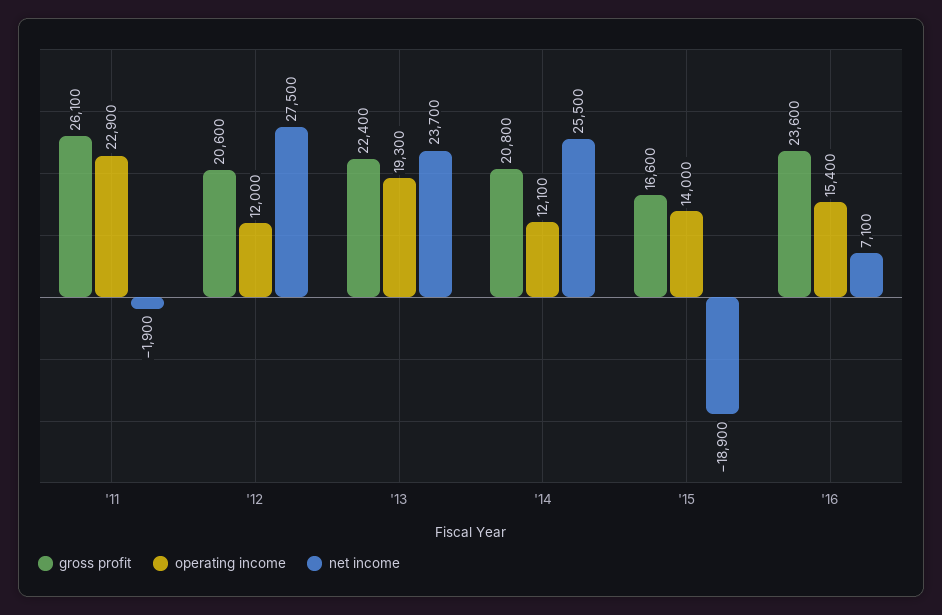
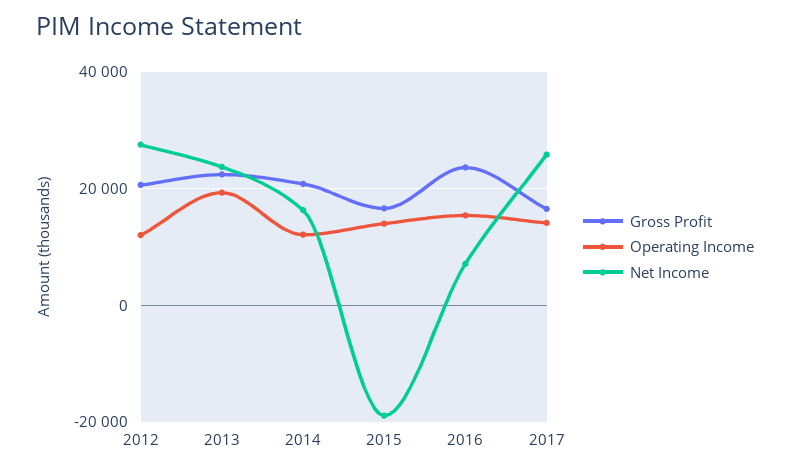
gross profit, '11: 26100 -> none
operating income, '11: 22900 -> none
net income, '11: -1900 -> none
net income, '14: 25500 -> 16000
gross profit, 2017: none -> 16000
operating income, 2017: none -> 14000
net income, 2017: none -> 26000

